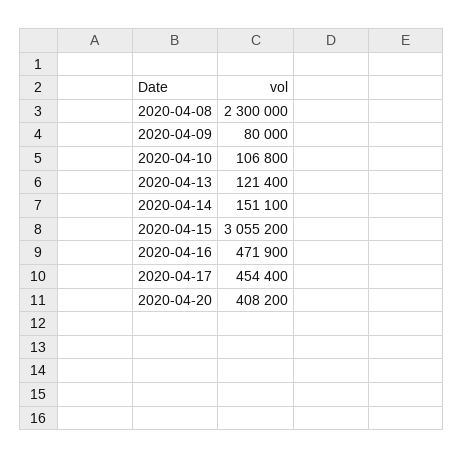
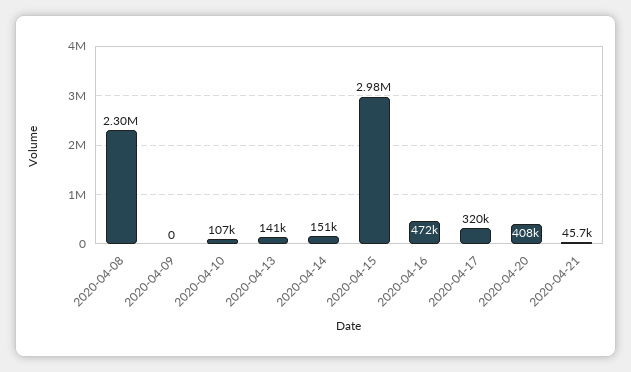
2020-04-09: 80000 -> 0
2020-04-13: 121400 -> 141000
2020-04-15: 3055200 -> 2980000
2020-04-17: 454400 -> 320000
2020-04-21: none -> 45700

